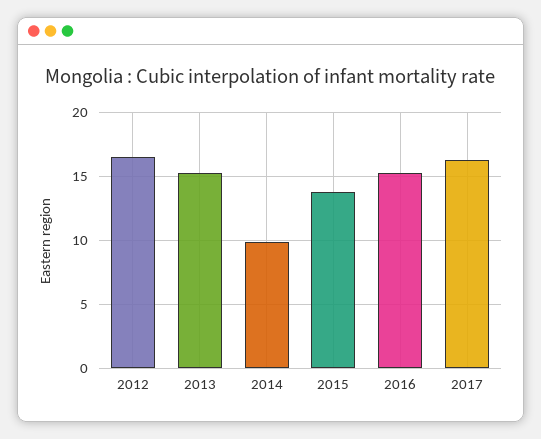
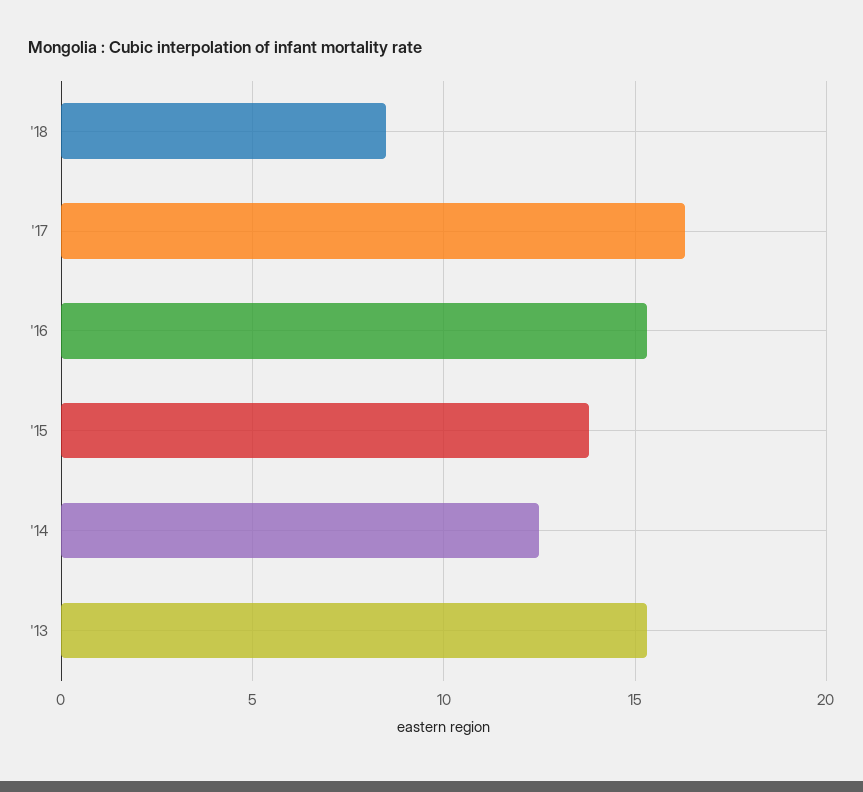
2012: 16.5 -> none
2014: 10 -> 12.5
'18: none -> 8.5

